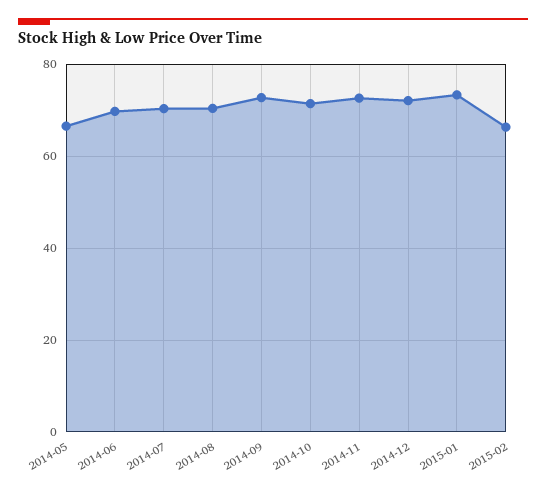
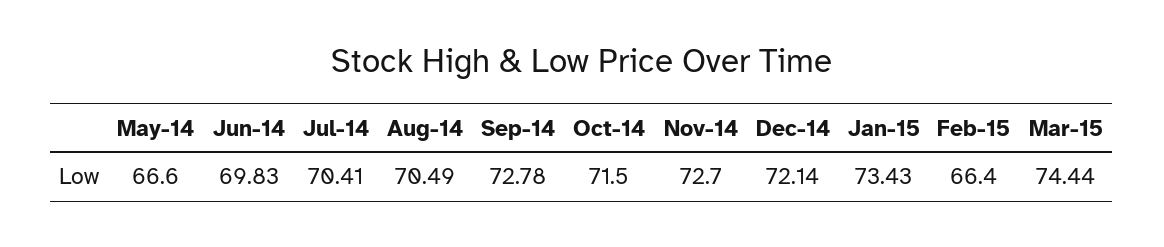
Mar-15: none -> 74.44

